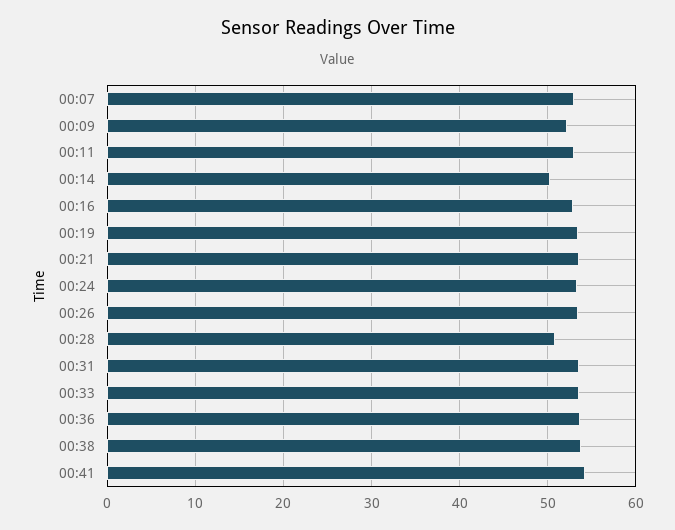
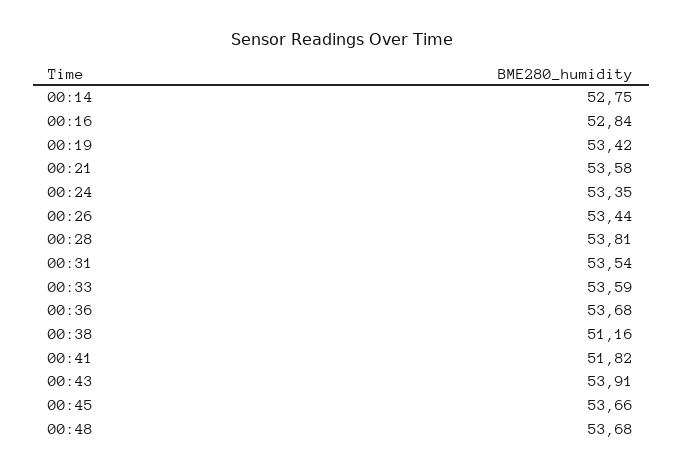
00:07: 53 -> none
00:09: 52 -> none
00:11: 53 -> none
00:14: 50 -> 52.75
00:28: 51 -> 53.81
00:38: 54 -> 51.16
00:41: 54 -> 51.82
00:43: none -> 53.91
00:45: none -> 53.66
00:48: none -> 53.68

